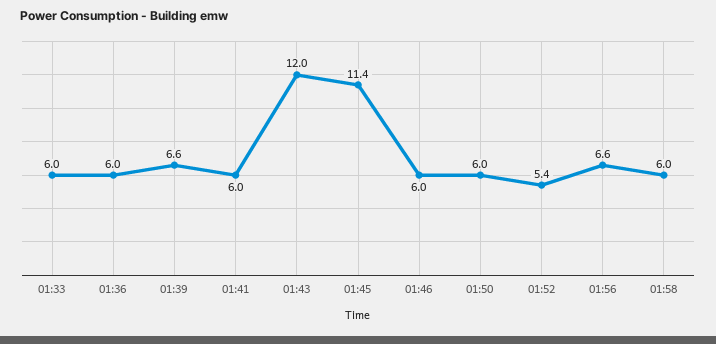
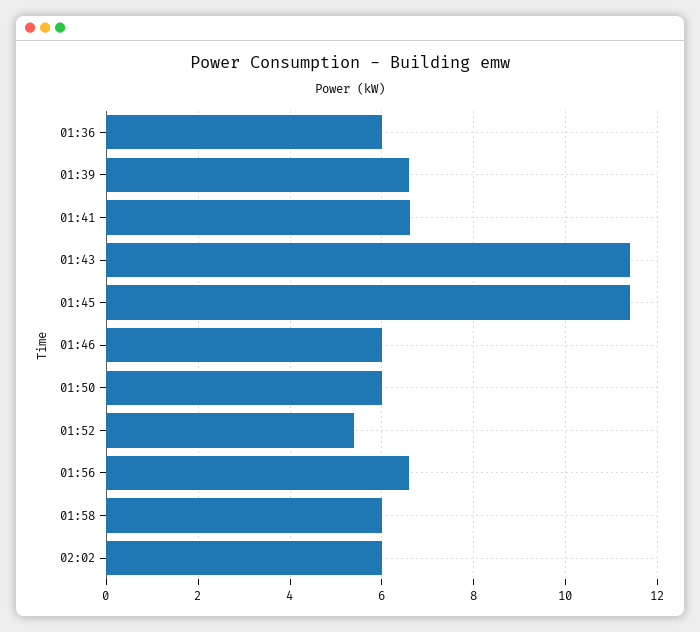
01:33: 6 -> none
01:41: 6 -> 6.6
01:43: 12 -> 11.4
02:02: none -> 6

